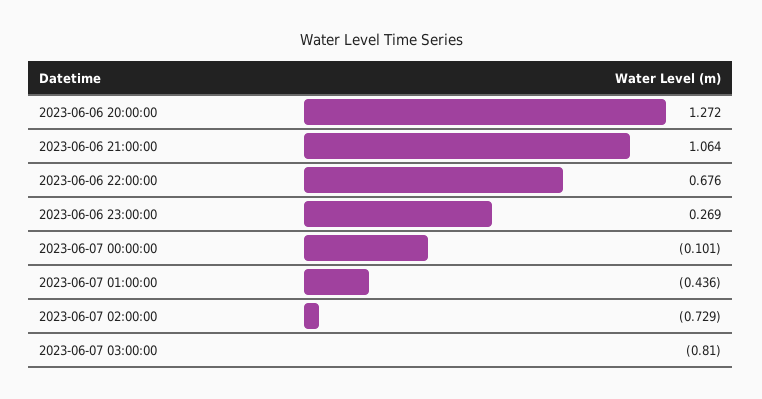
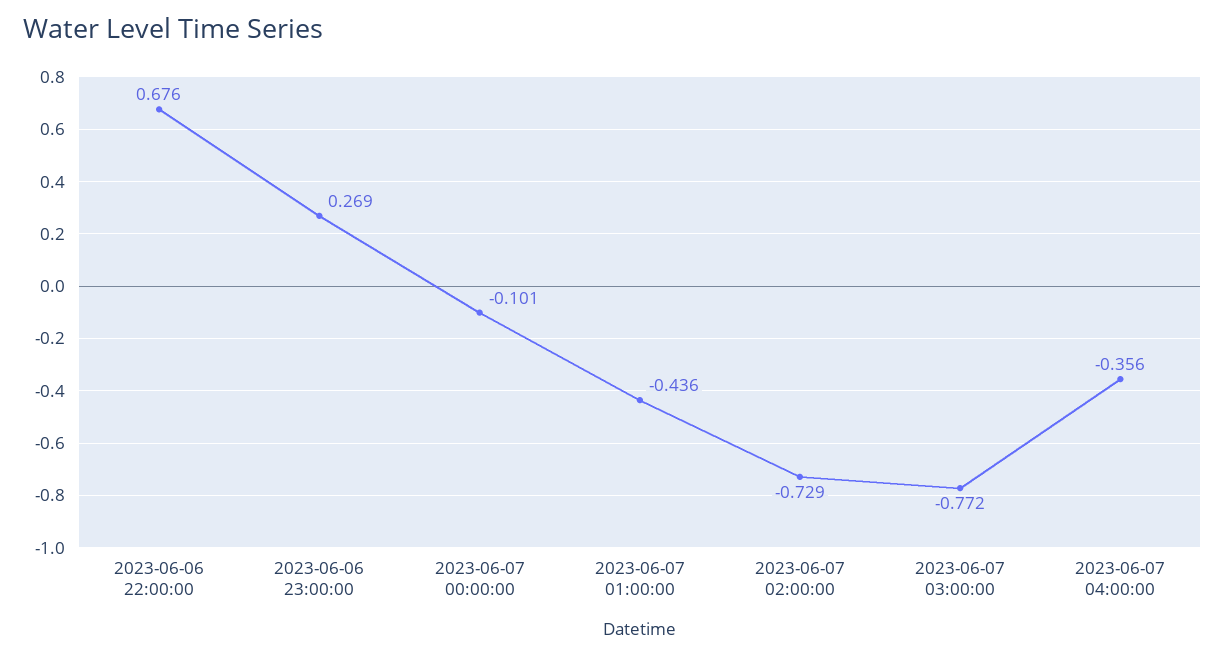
2023-06-06 20:00:00: 1.272 -> none
2023-06-06 21:00:00: 1.064 -> none
2023-06-07 03:00:00: -0.81 -> -0.772
2023-06-07 04:00:00: none -> -0.356

